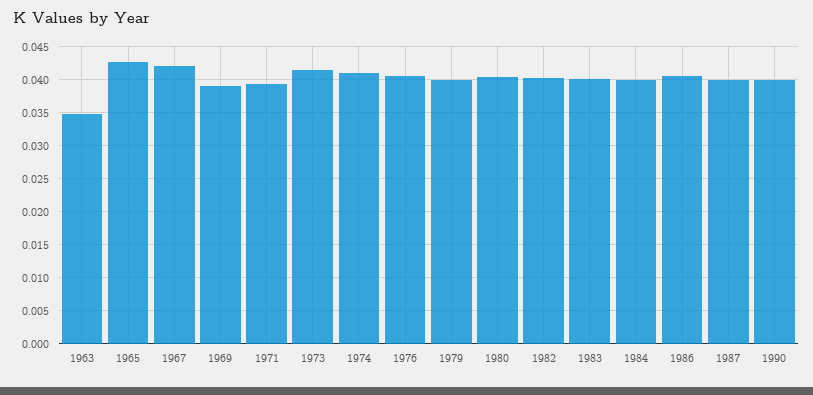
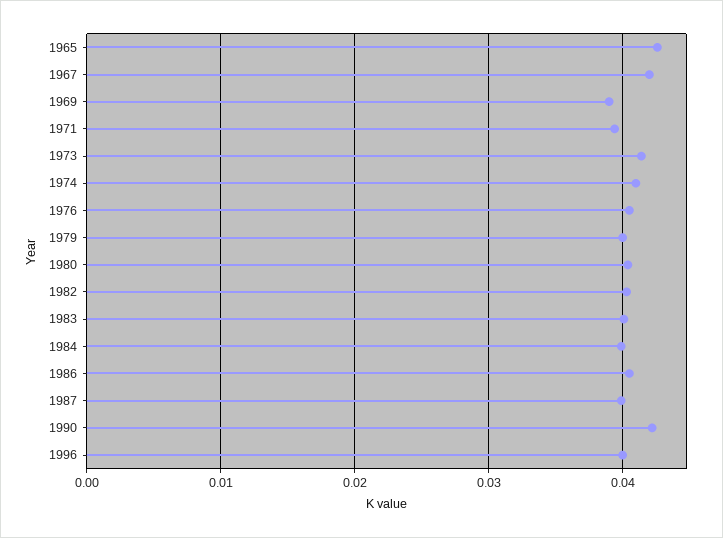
1963: 0.035 -> none
1990: 0.04 -> 0.042
1996: none -> 0.04

